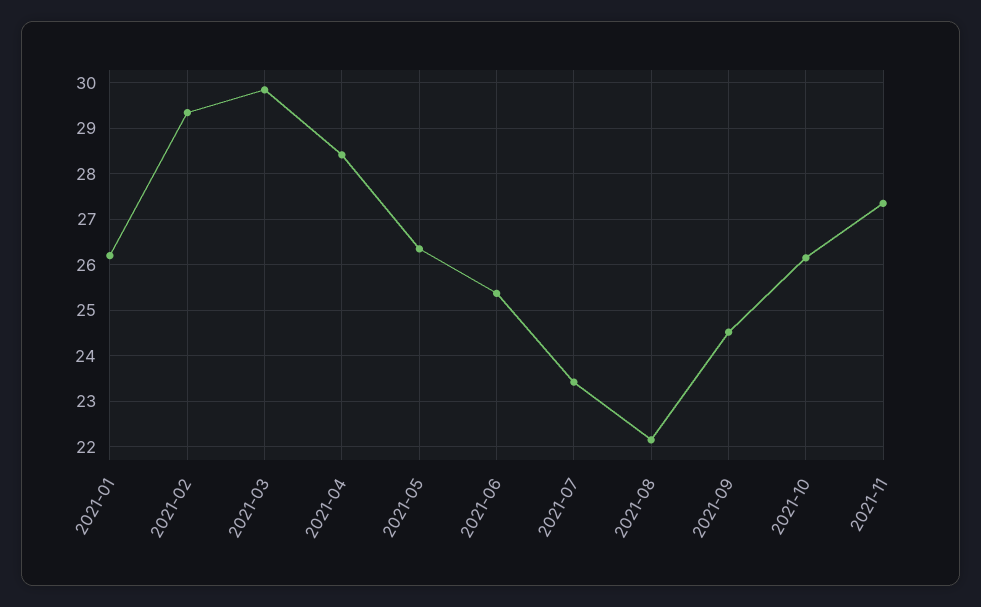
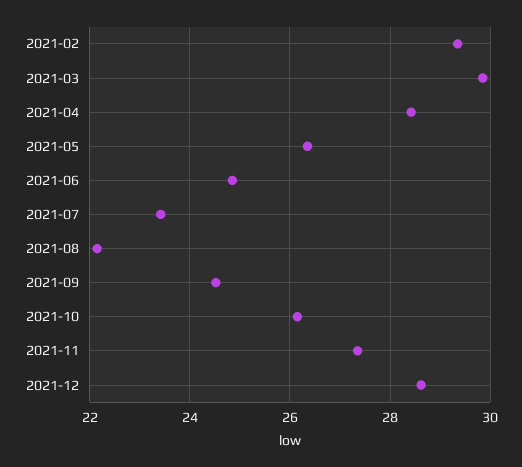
2021-01: 26.2 -> none
2021-06: 25.4 -> 24.8
2021-12: none -> 28.6

